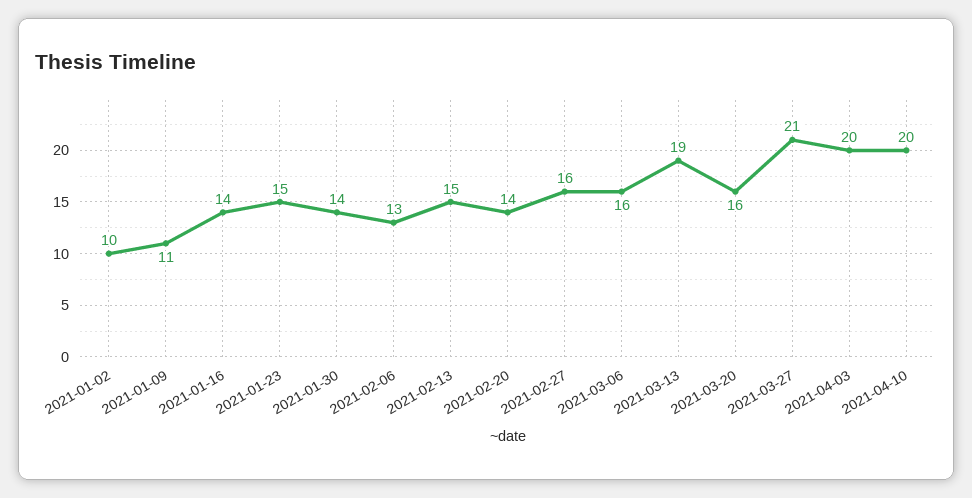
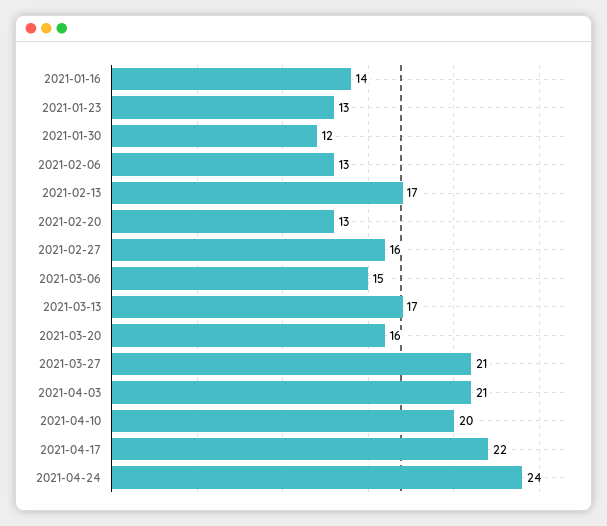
2021-01-02: 10 -> none
2021-01-09: 11 -> none
2021-01-23: 15 -> 13
2021-01-30: 14 -> 12
2021-02-13: 15 -> 17
2021-02-20: 14 -> 13
2021-03-06: 16 -> 15
2021-03-13: 19 -> 17
2021-04-03: 20 -> 21
2021-04-17: none -> 22
2021-04-24: none -> 24

